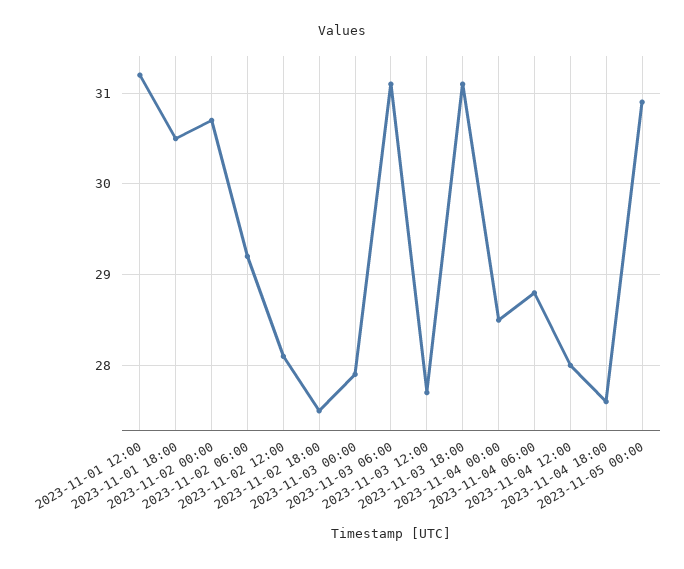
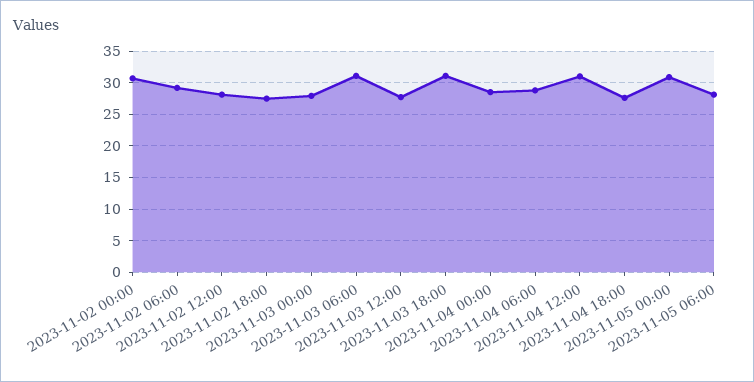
2023-11-01 12:00: 31.2 -> none
2023-11-01 18:00: 30.5 -> none
2023-11-04 12:00: 28 -> 31
2023-11-05 06:00: none -> 28

